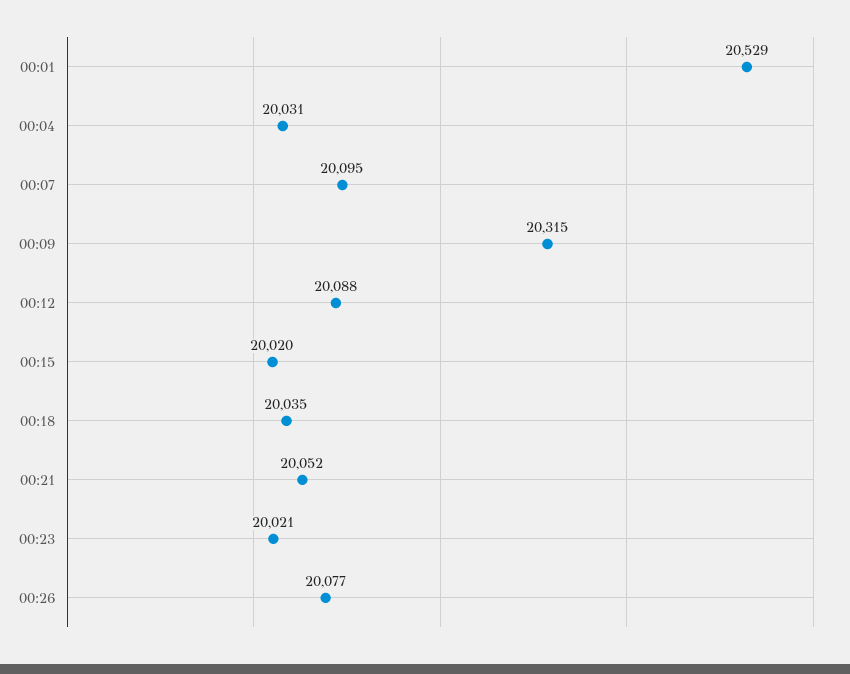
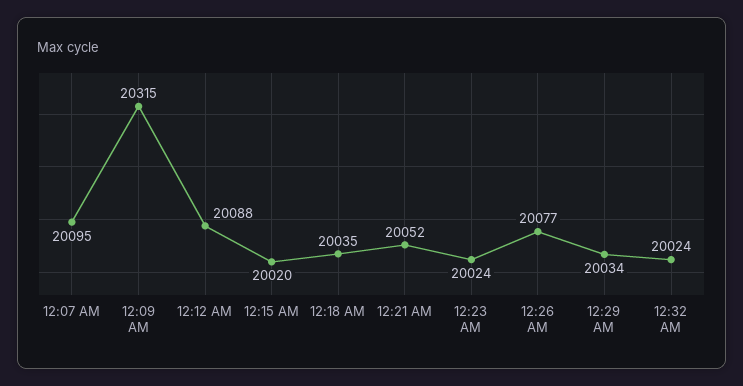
00:01: 20529 -> none
00:04: 20031 -> none
00:23: 20021 -> 20024
12:29 AM: none -> 20034
12:32 AM: none -> 20024

